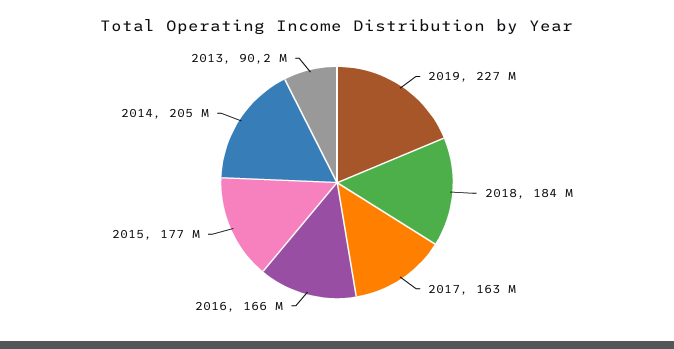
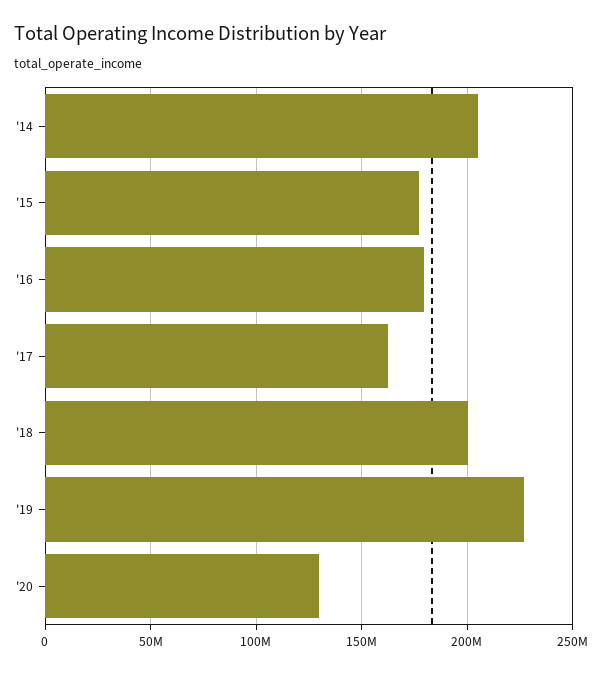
2018: 184000000 -> 200000000
2016: 166000000 -> 180000000
2013: 90200000 -> none
'20: none -> 130000000

